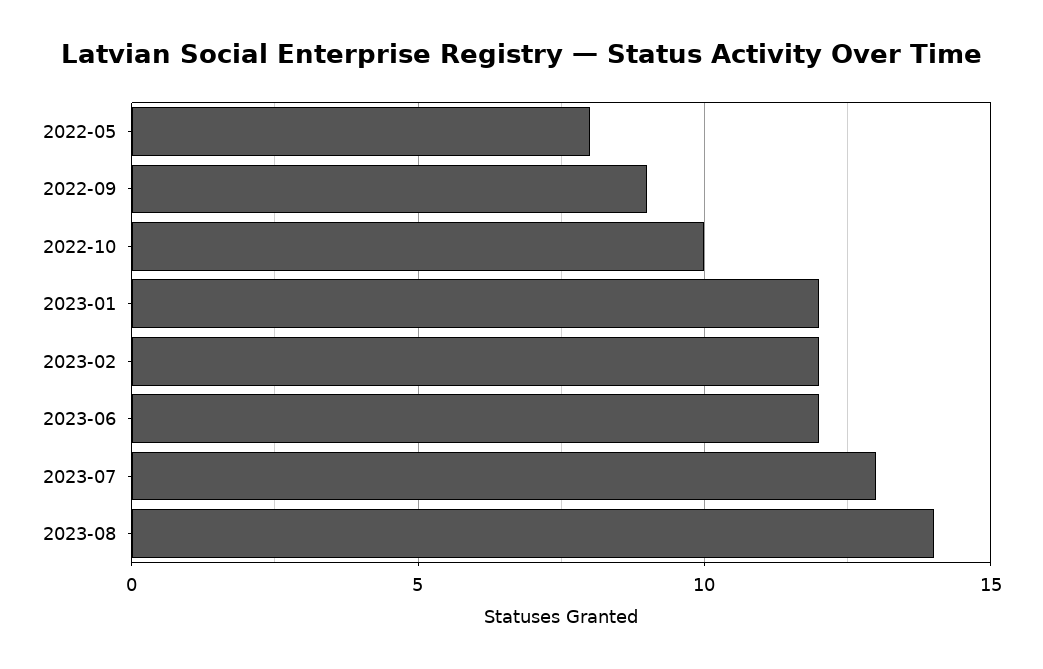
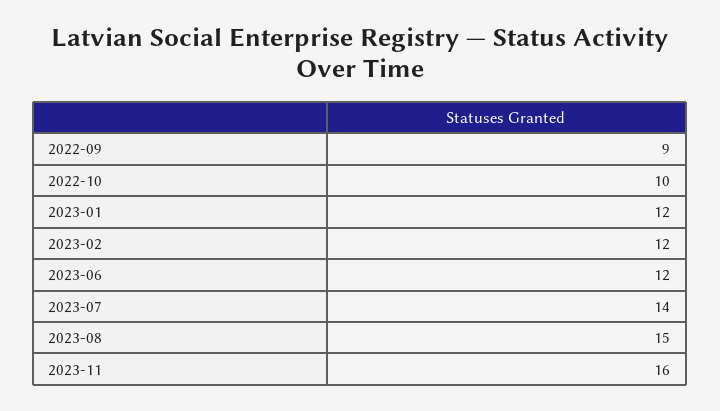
2022-05: 8 -> none
2023-07: 13 -> 14
2023-08: 14 -> 15
2023-11: none -> 16

